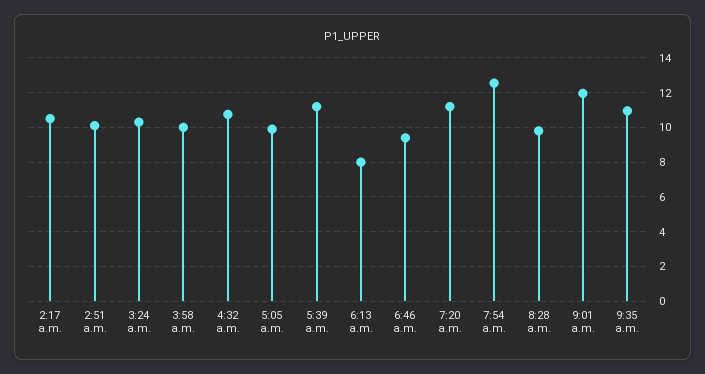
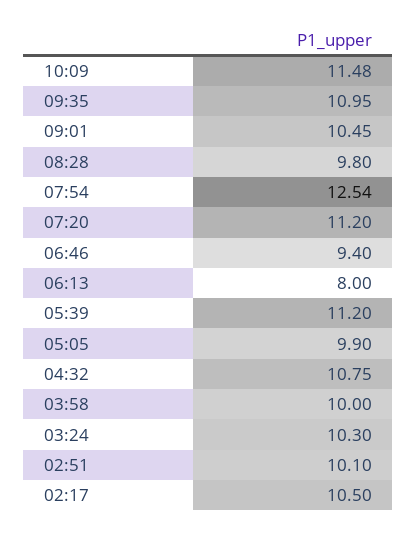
9:01 a.m.: 12 -> 10.45
10:09: none -> 11.48

